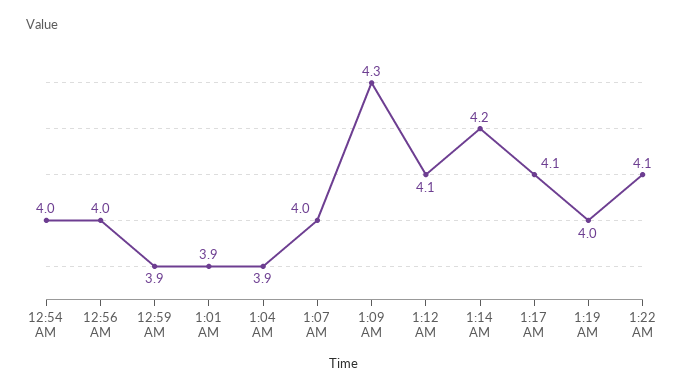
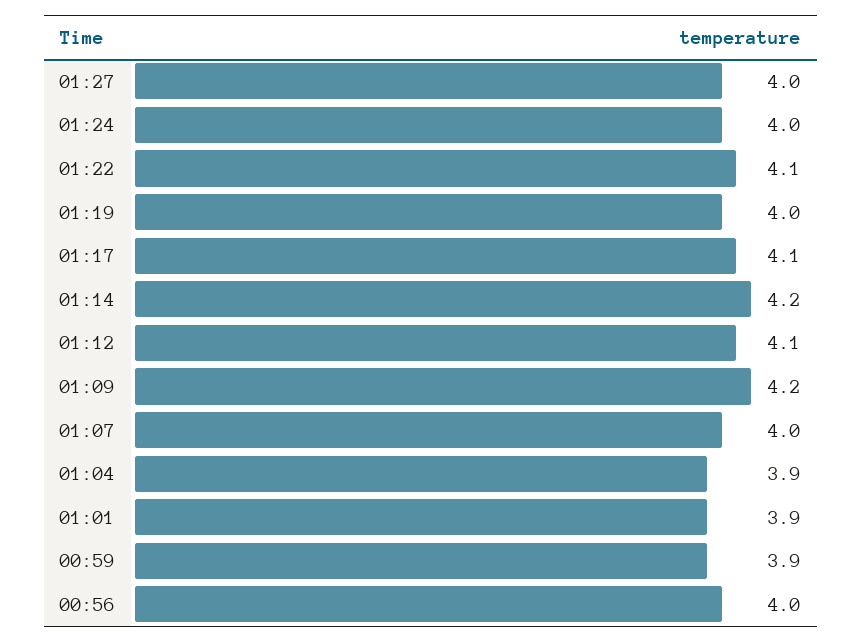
12:54 AM: 4 -> none
1:09 AM: 4.3 -> 4.2
01:27: none -> 4
01:24: none -> 4

